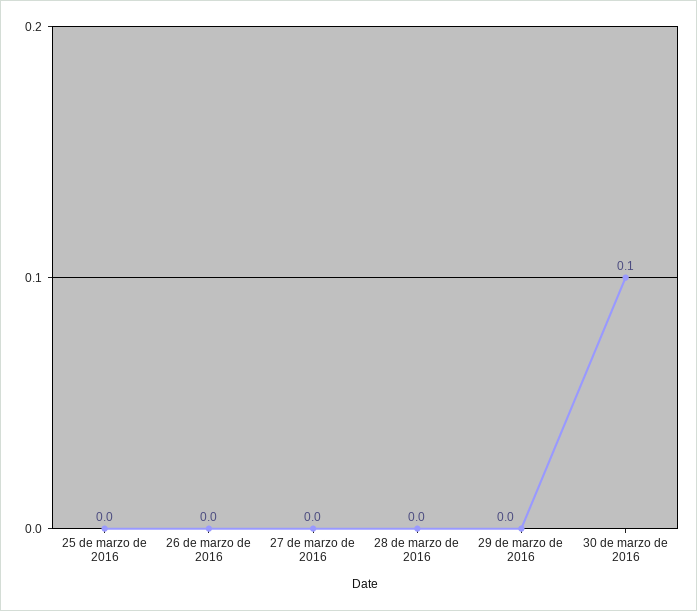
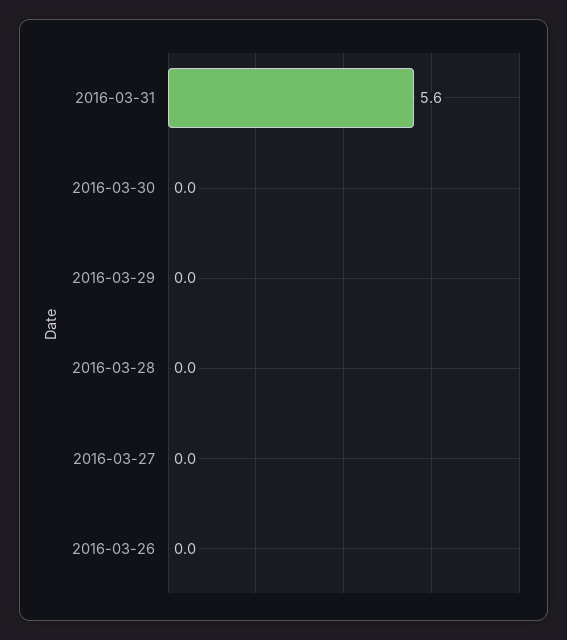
25 de marzo de 2016: 0 -> none
30 de marzo de 2016: 0.1 -> 0
2016-03-31: none -> 5.6

